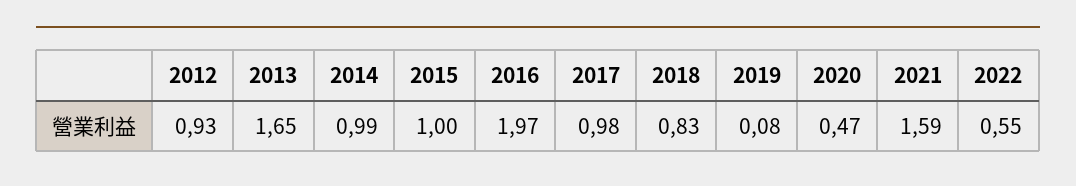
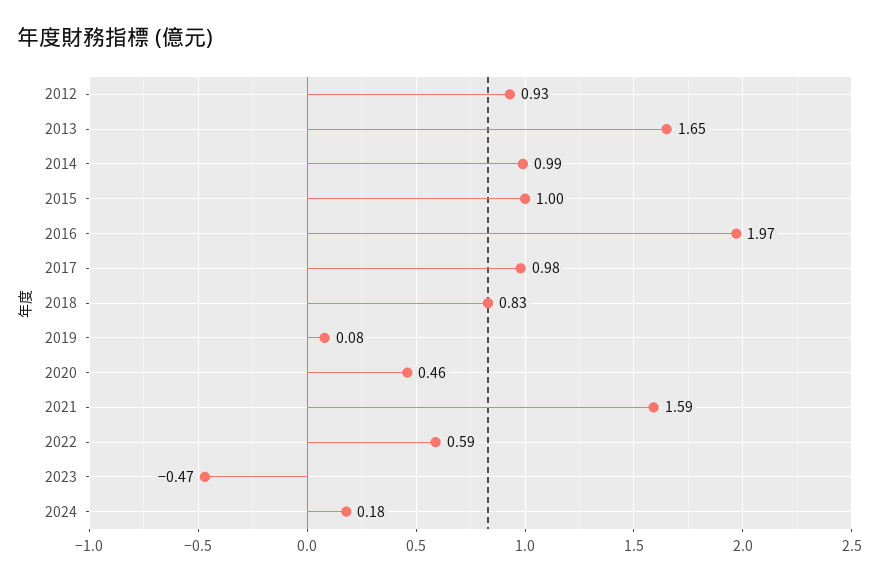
2020: 0.47 -> 0.46
2022: 0.55 -> 0.59
2023: none -> -0.47
2024: none -> 0.18

